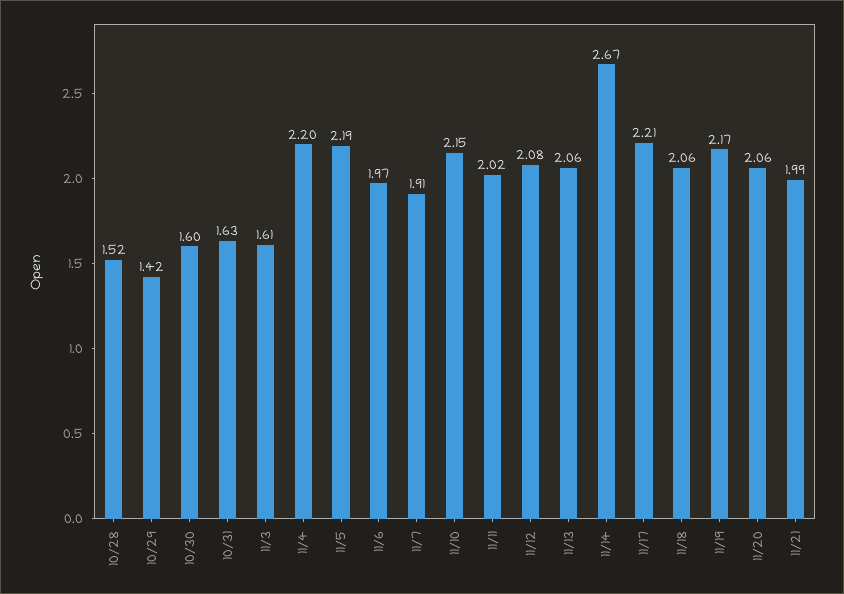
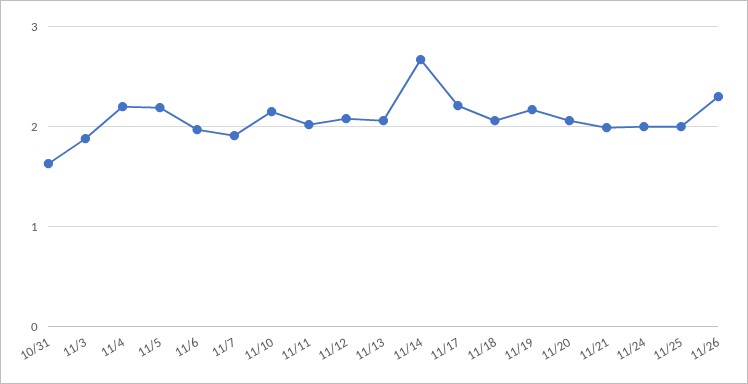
10/28: 1.52 -> none
10/29: 1.42 -> none
10/30: 1.6 -> none
11/3: 1.61 -> 1.9
11/24: none -> 2
11/25: none -> 2
11/26: none -> 2.3

